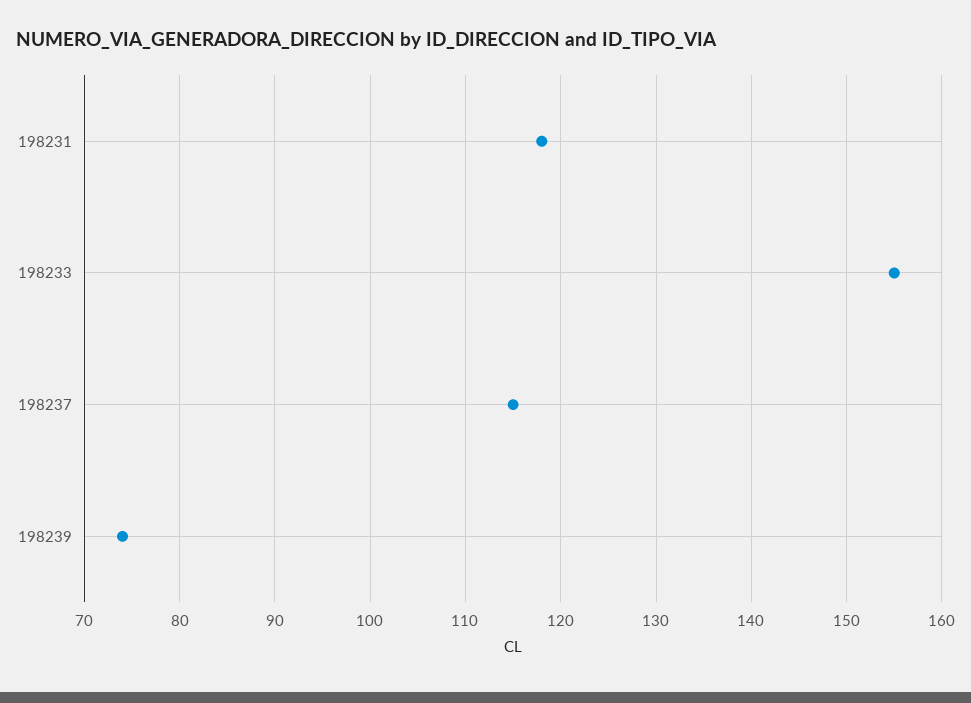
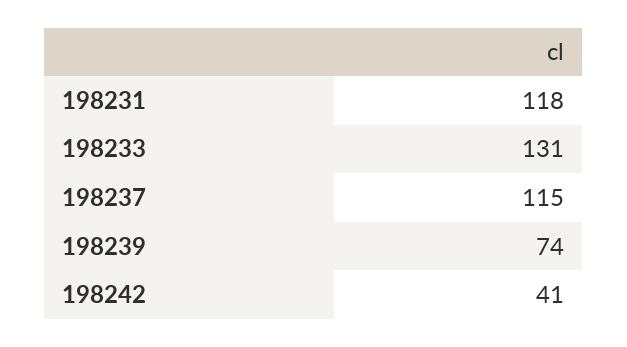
198233: 155 -> 131
198242: none -> 41

